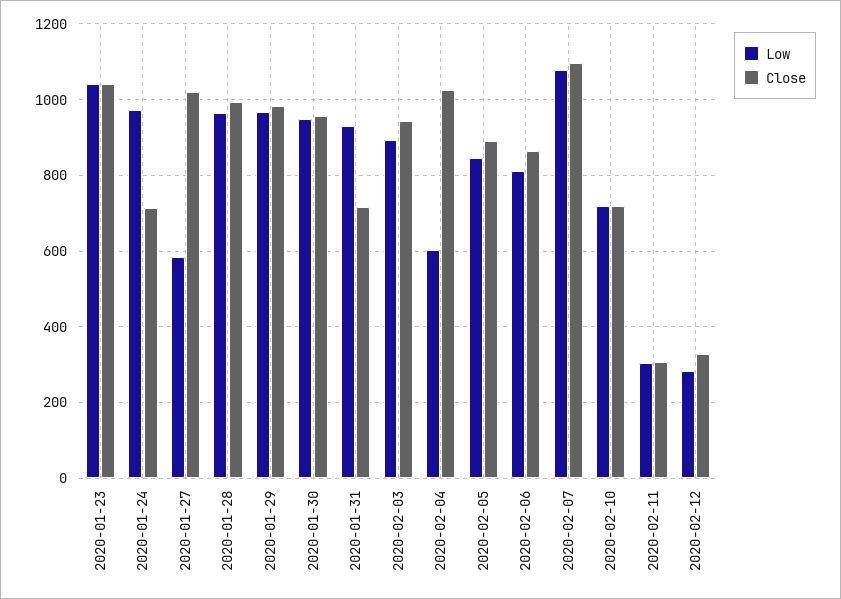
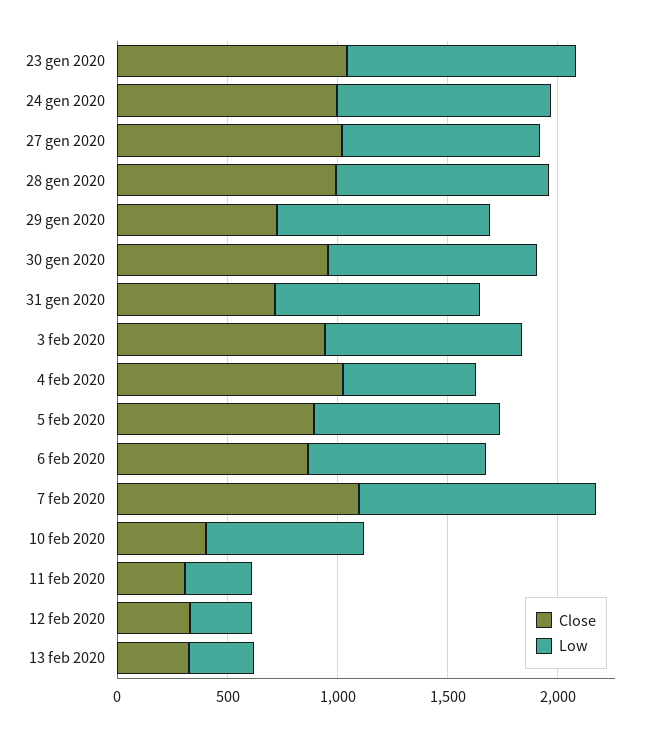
Close, 2020-01-24: 720 -> 1000
Low, 2020-01-27: 580 -> 900
Close, 2020-01-29: 980 -> 700
Close, 2020-02-10: 720 -> 400
Close, 13 feb 2020: none -> 300
Low, 13 feb 2020: none -> 300

